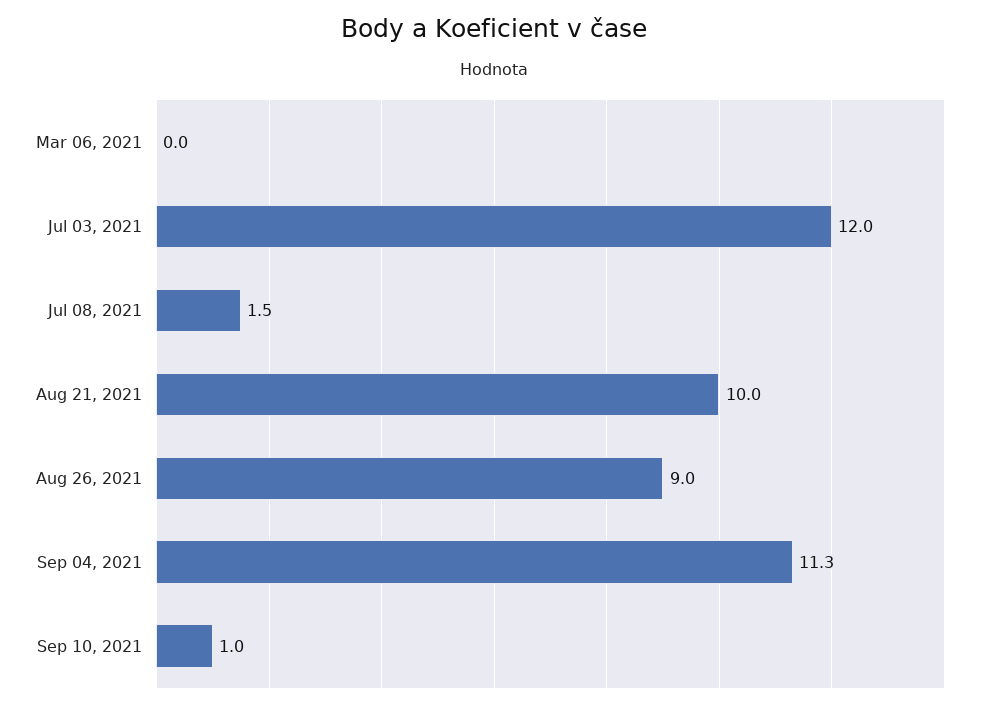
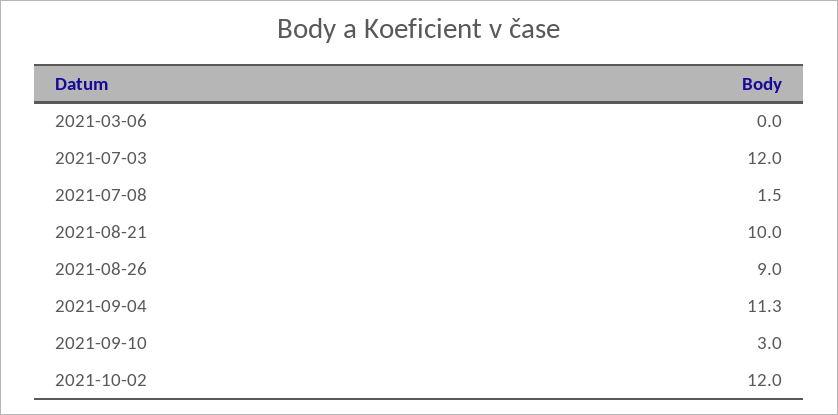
Sep 10, 2021: 1 -> 3
2021-10-02: none -> 12

